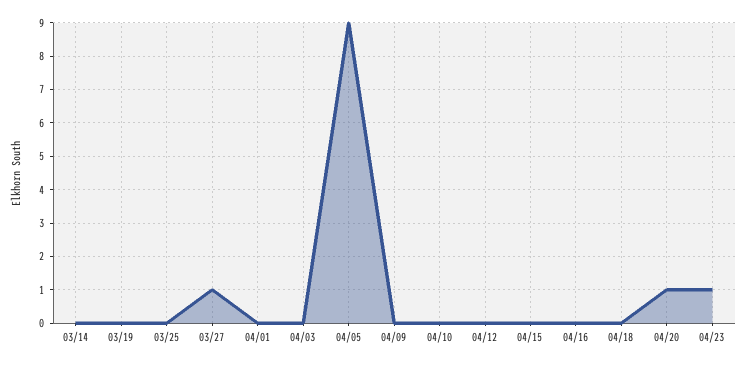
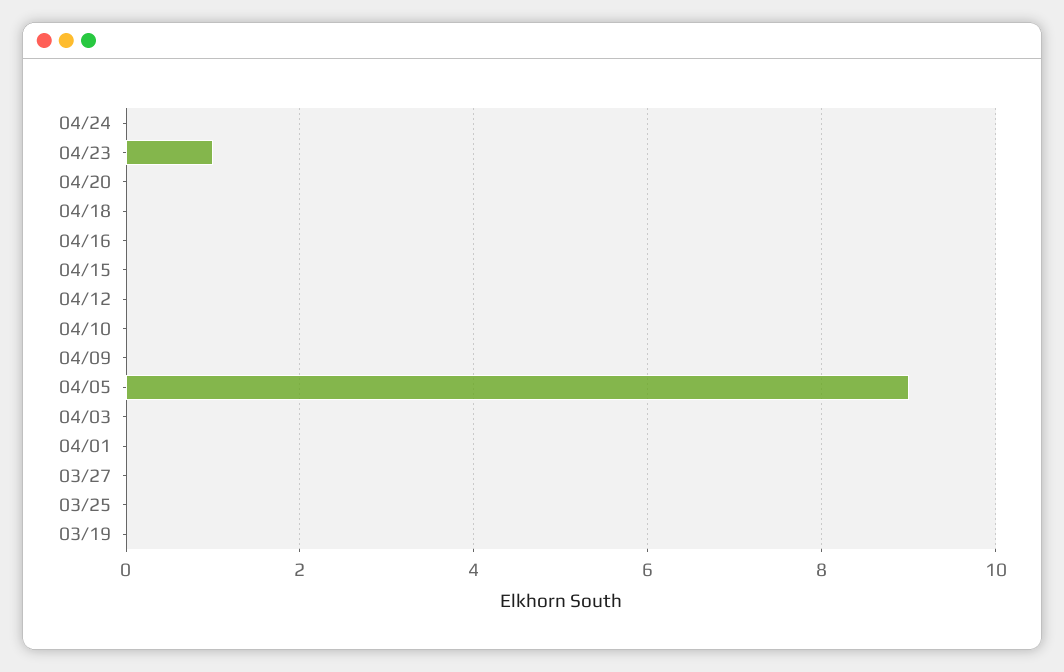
03/14: 0 -> none
03/27: 1 -> 0
04/20: 1 -> 0
04/24: none -> 0

